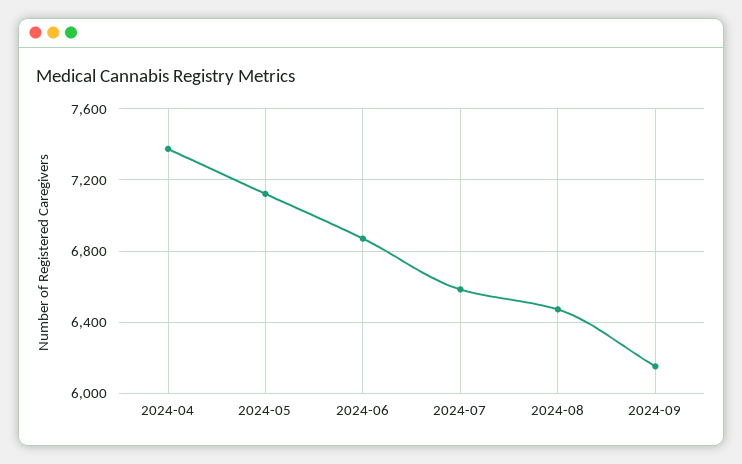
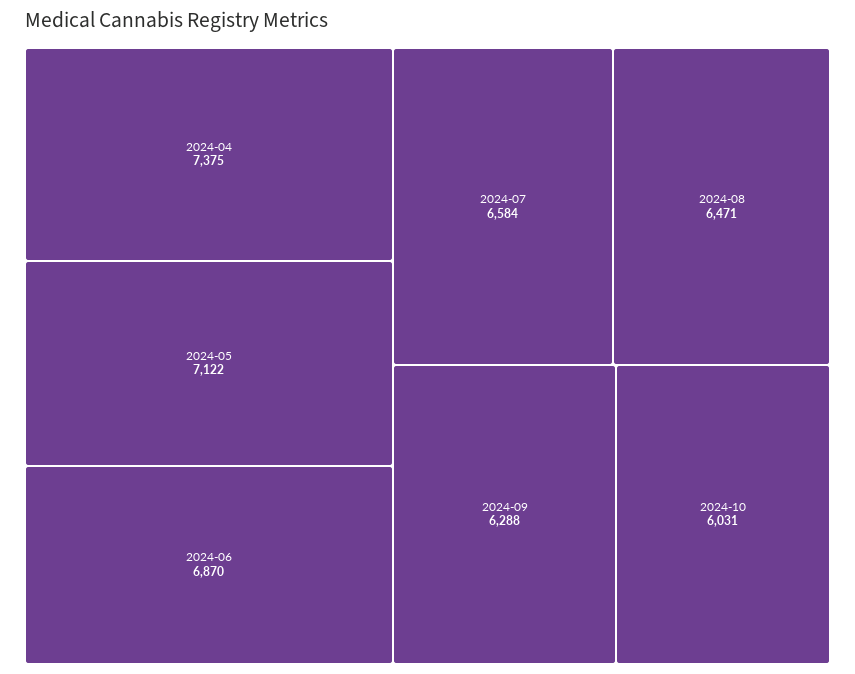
2024-09: 6150 -> 6288
2024-10: none -> 6031

